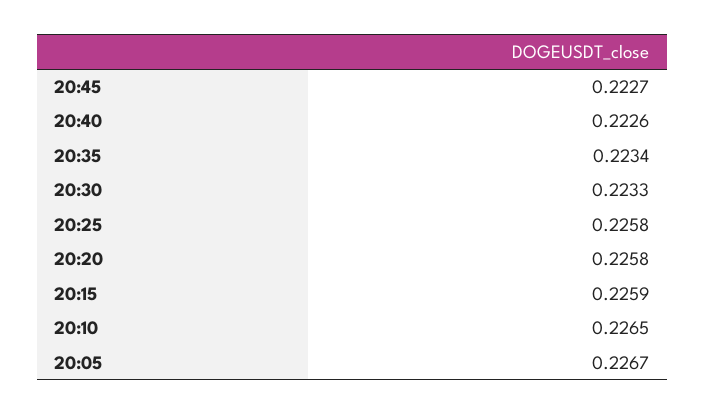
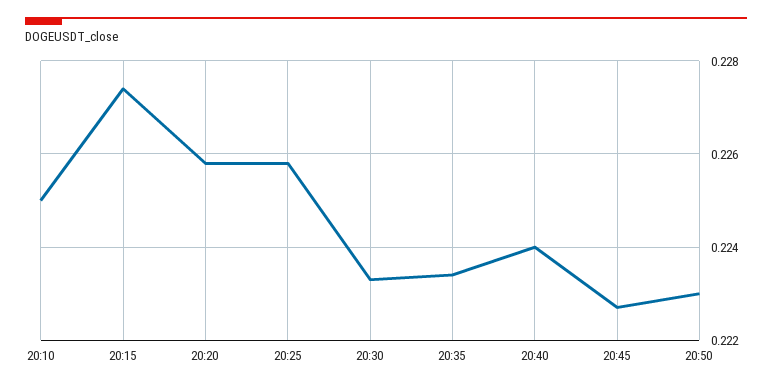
20:40: 0.2226 -> 0.224
20:15: 0.2259 -> 0.2275
20:10: 0.2265 -> 0.225
20:05: 0.2267 -> none
20:50: none -> 0.223

